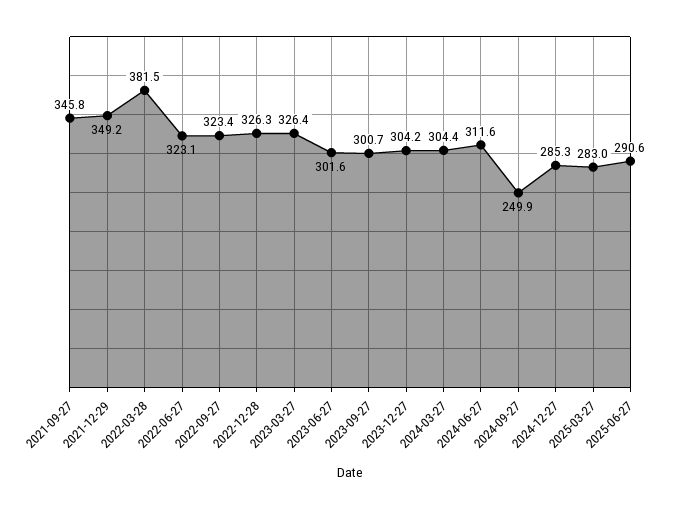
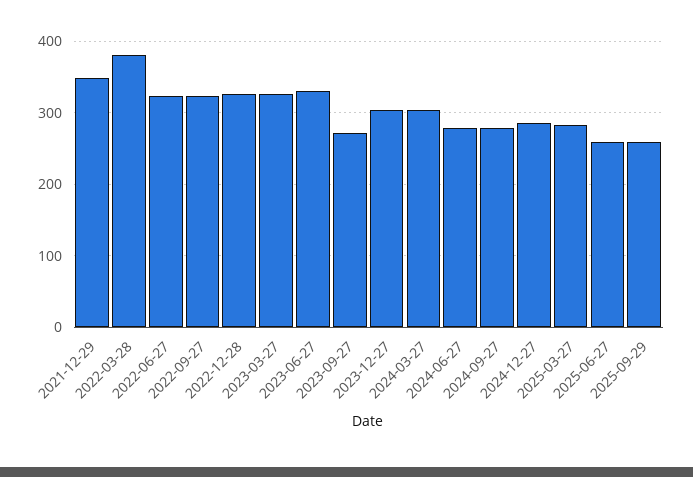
2021-09-27: 345.8 -> none
2023-06-27: 301.6 -> 330
2023-09-27: 300.7 -> 270
2024-06-27: 311.6 -> 280
2024-09-27: 249.9 -> 280
2025-06-27: 290.6 -> 260
2025-09-29: none -> 260

